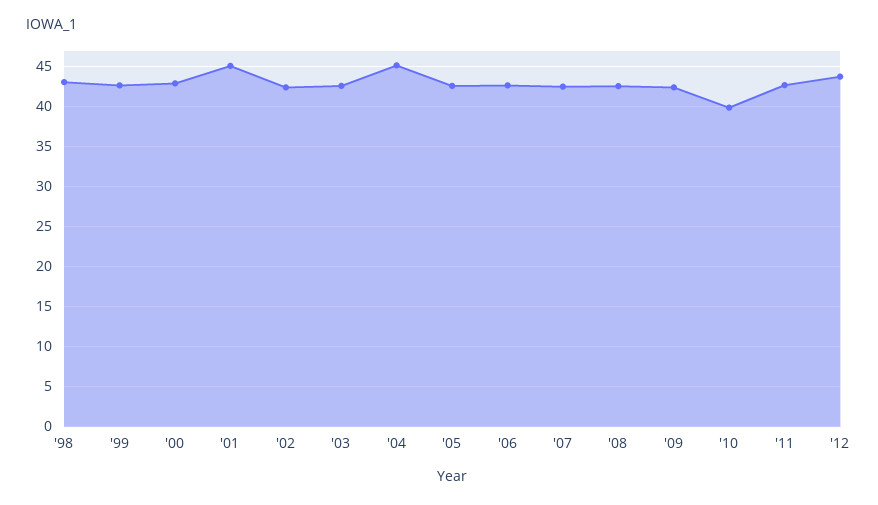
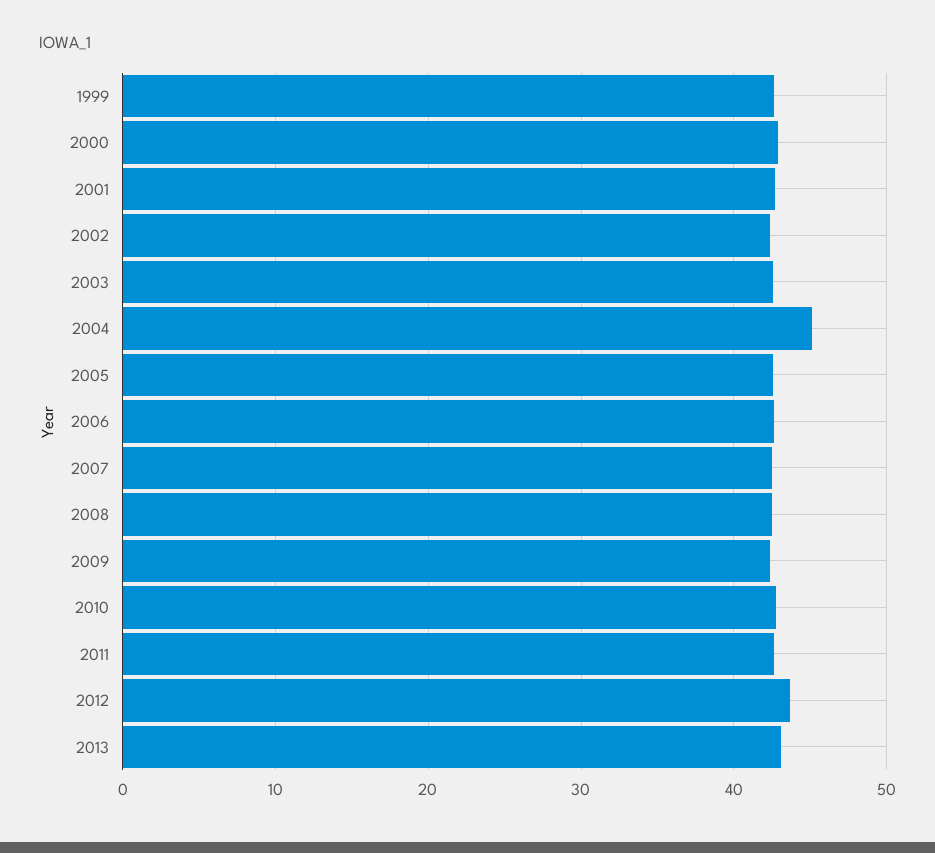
'98: 43 -> none
'01: 45 -> 43
'10: 40 -> 43
2013: none -> 43

